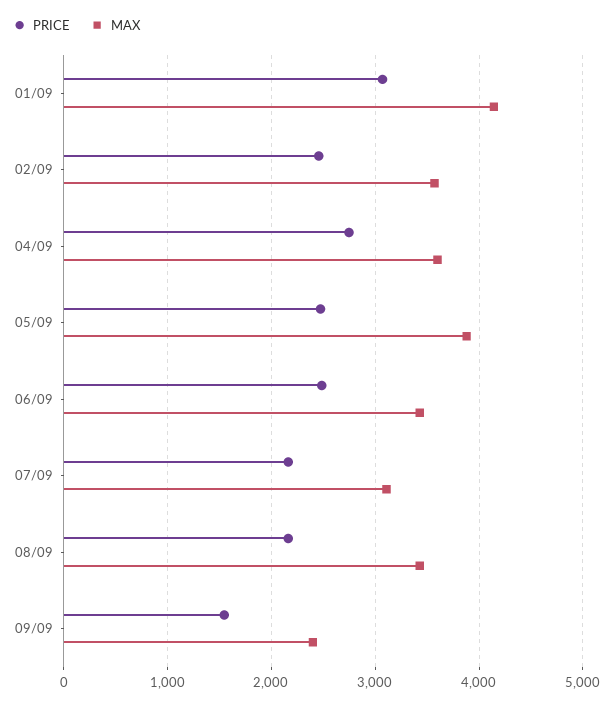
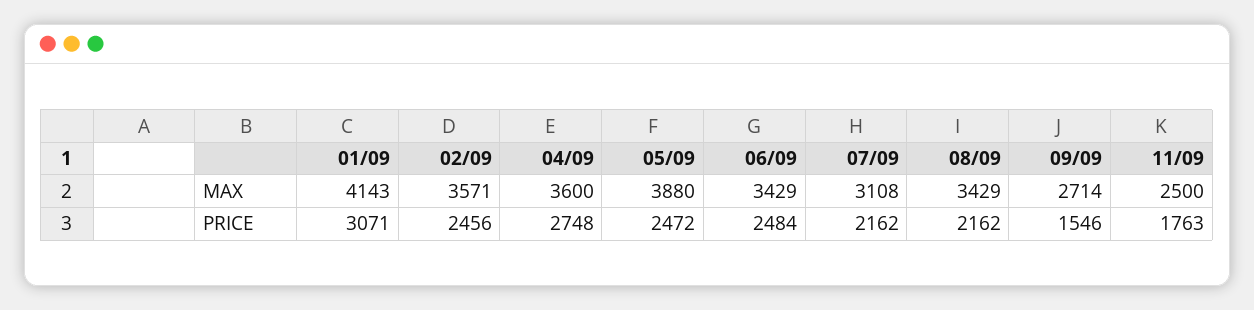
MAX, 09/09: 2400 -> 2714
MAX, 11/09: none -> 2500
PRICE, 11/09: none -> 1763

